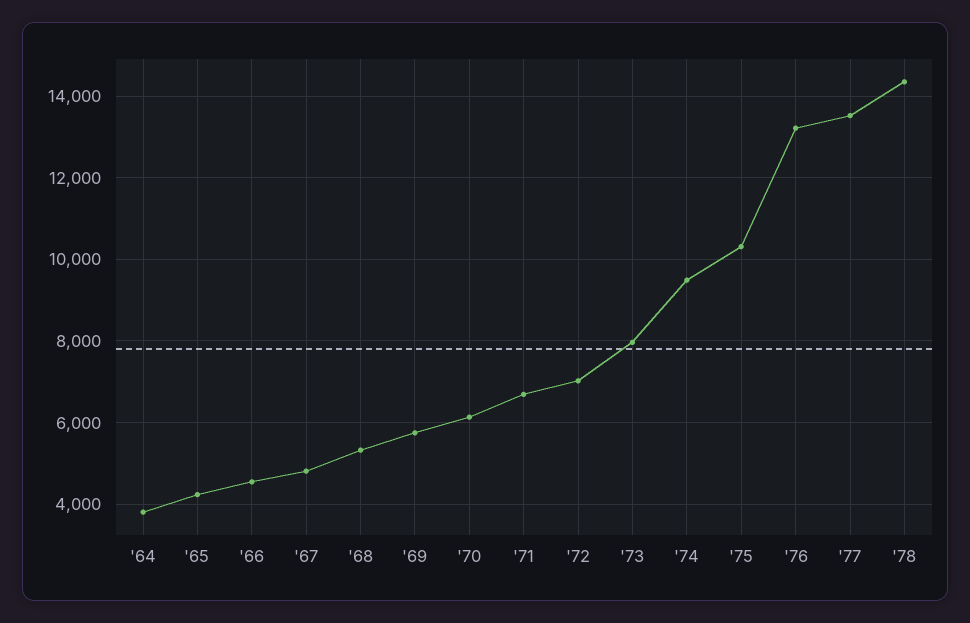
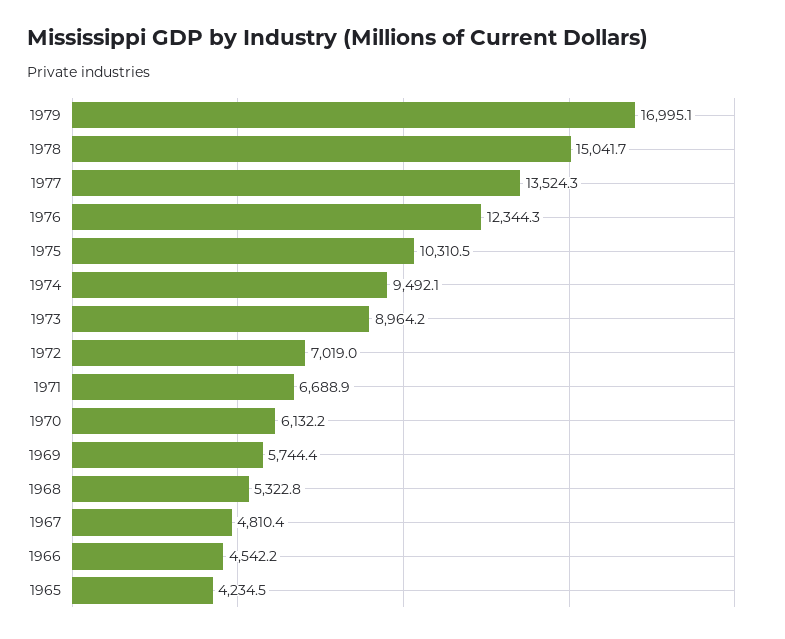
'64: 3800 -> none
'73: 8000 -> 8964.2
'76: 13200 -> 12344.3
'78: 14400 -> 15041.7
1979: none -> 16995.1

